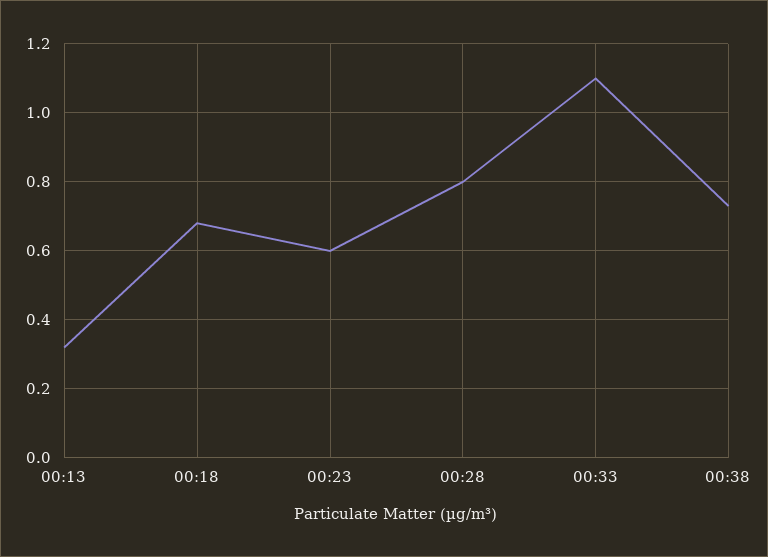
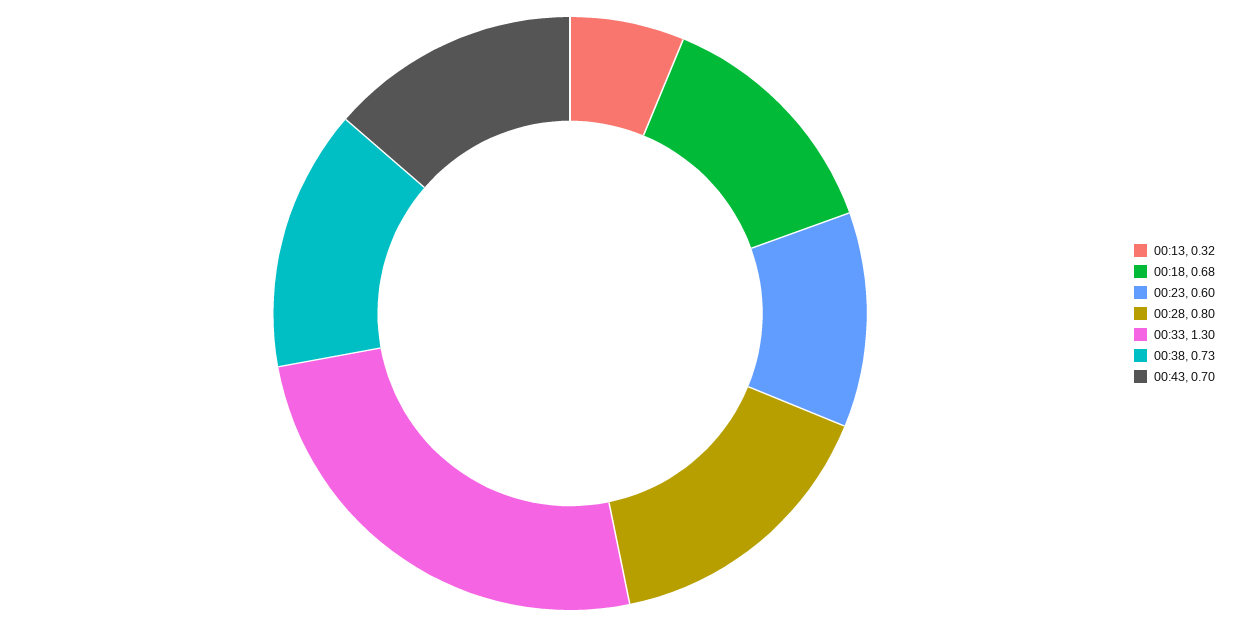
00:33: 1.1 -> 1.3
00:43: none -> 0.7

